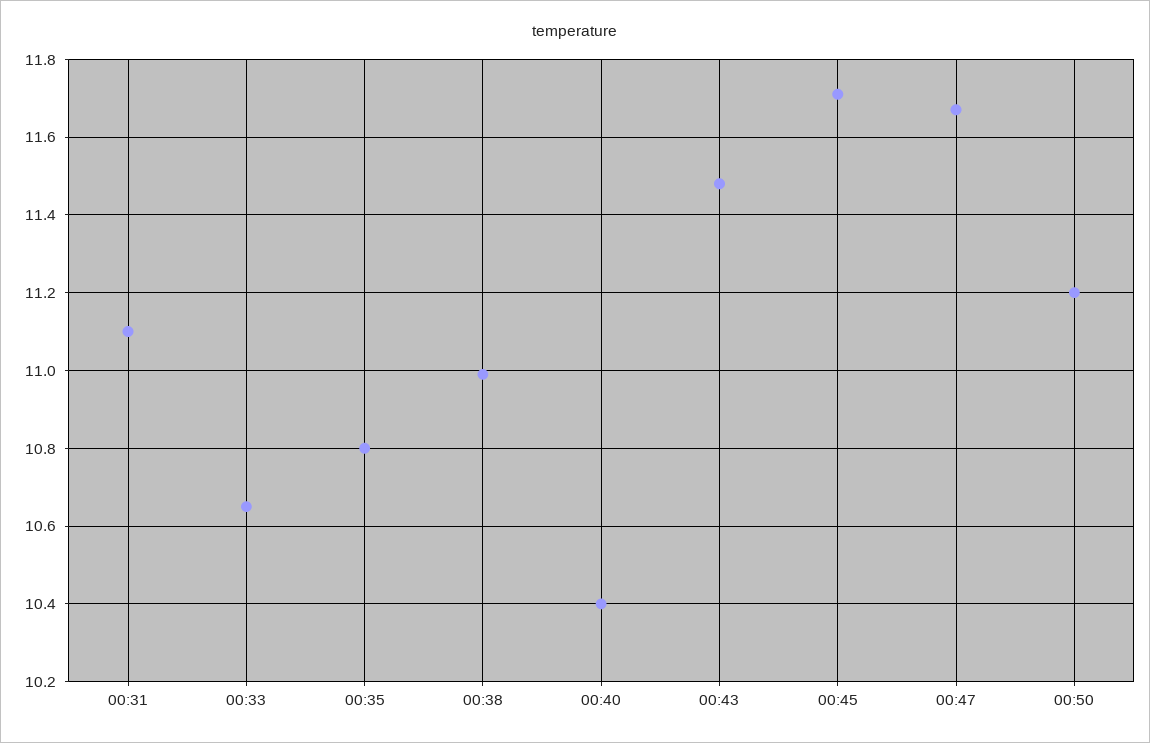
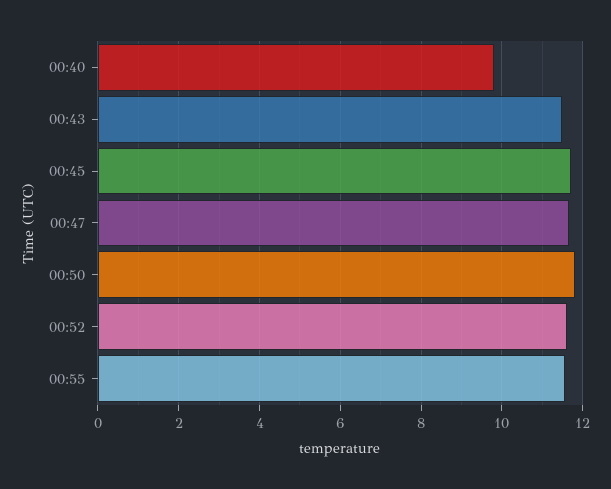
00:31: 11.1 -> none
00:33: 10.65 -> none
00:35: 10.8 -> none
00:38: 11 -> none
00:40: 10.4 -> 9.8
00:50: 11.2 -> 11.8
00:52: none -> 11.6
00:55: none -> 11.6

